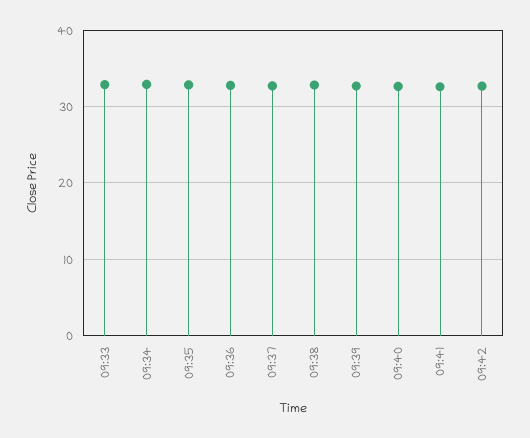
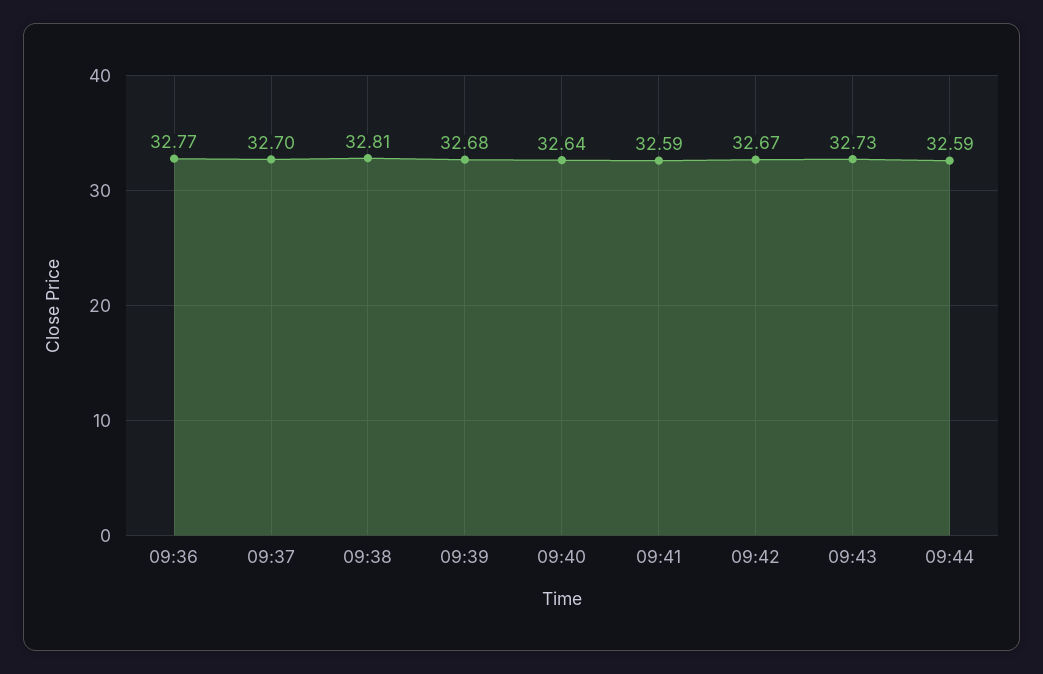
09:33: 33 -> none
09:34: 33 -> none
09:35: 33 -> none
09:43: none -> 32.73
09:44: none -> 32.59

